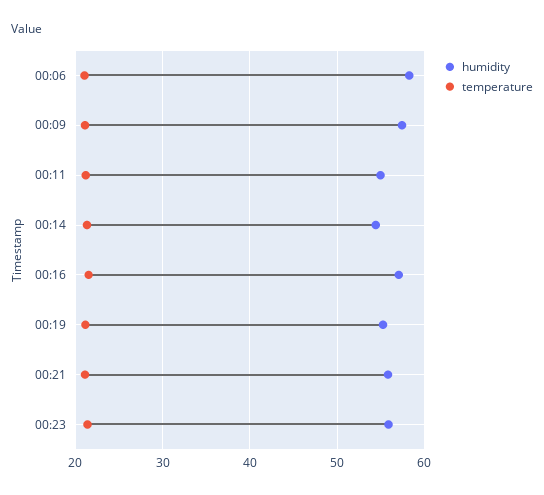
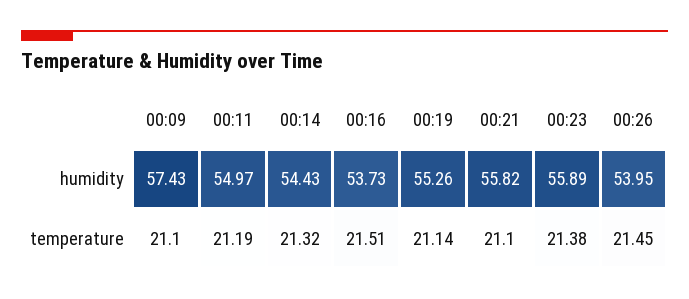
humidity, 00:06: 58 -> none
temperature, 00:06: 21 -> none
humidity, 00:16: 57 -> 53.73
humidity, 00:26: none -> 53.95
temperature, 00:26: none -> 21.45

